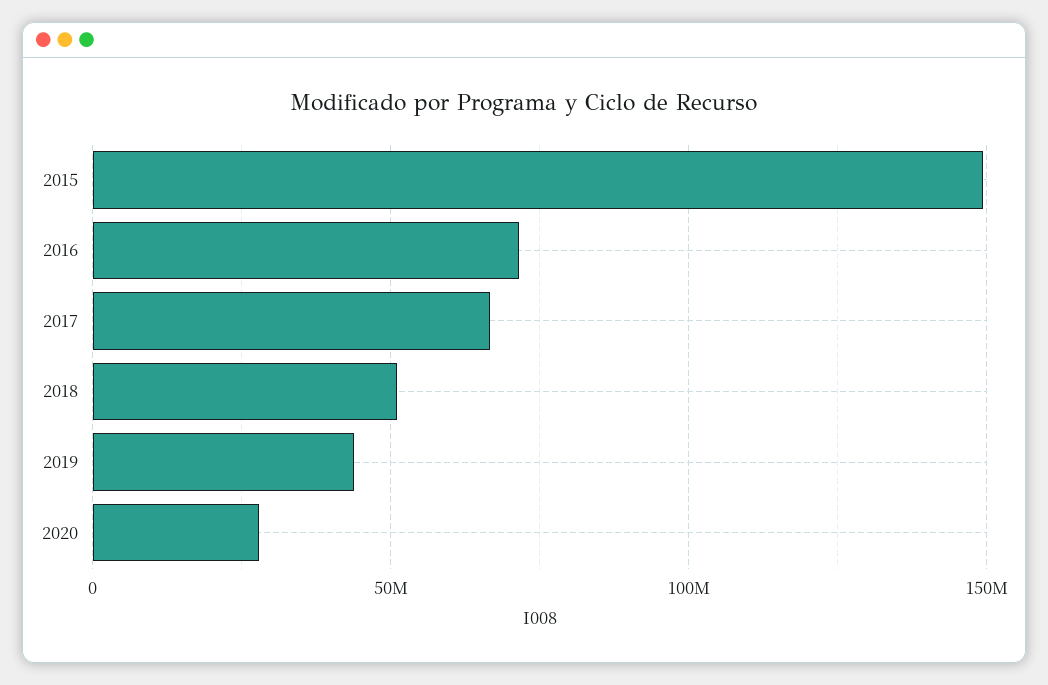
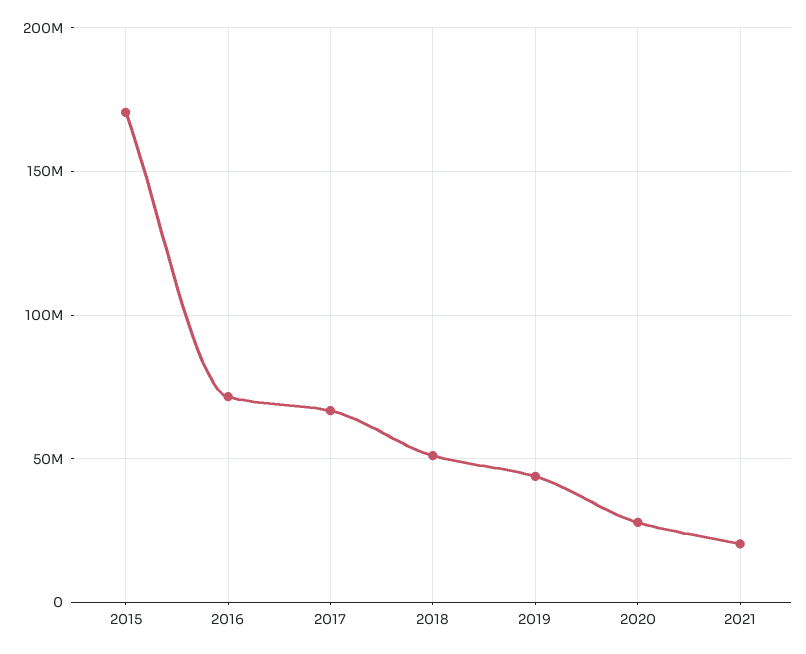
2015: 150000000 -> 170000000
2021: none -> 20000000

